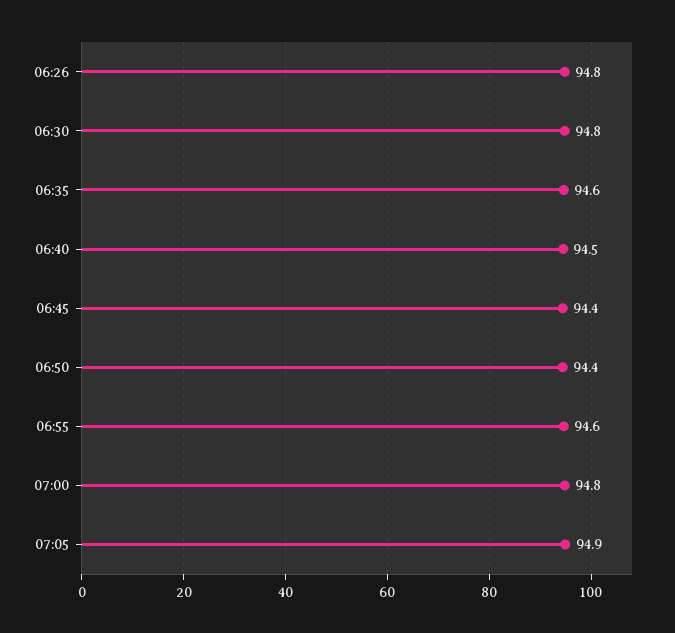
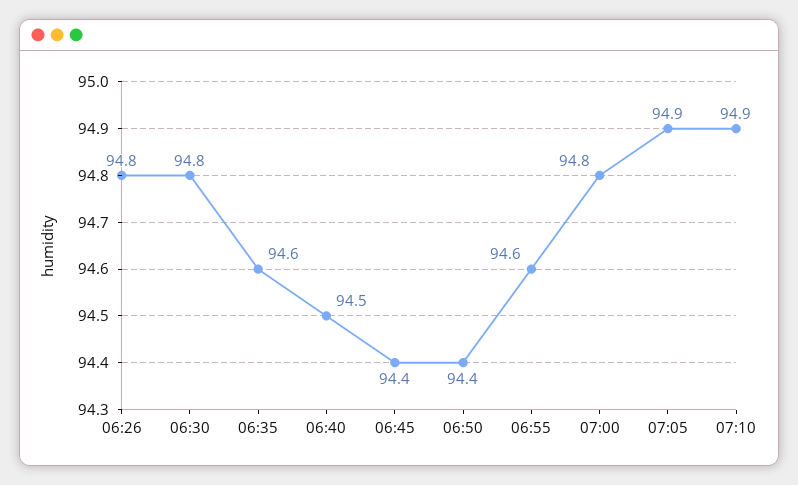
07:10: none -> 94.9

